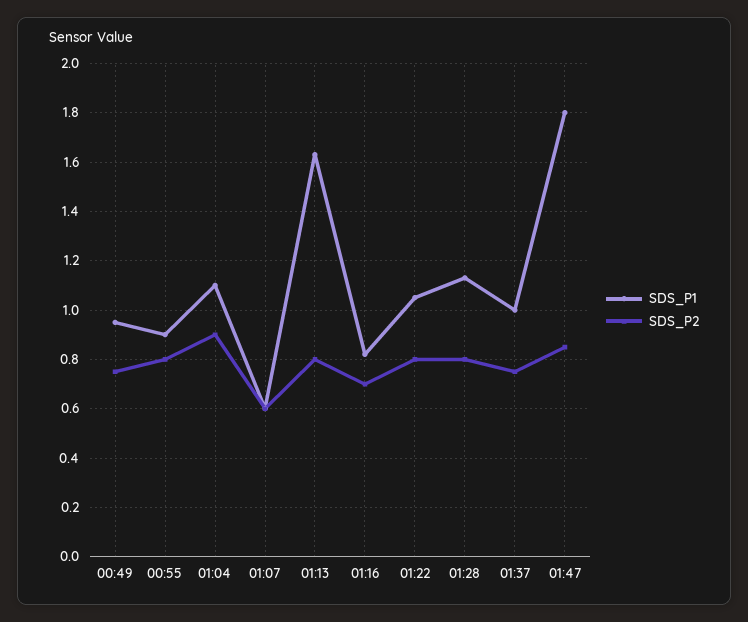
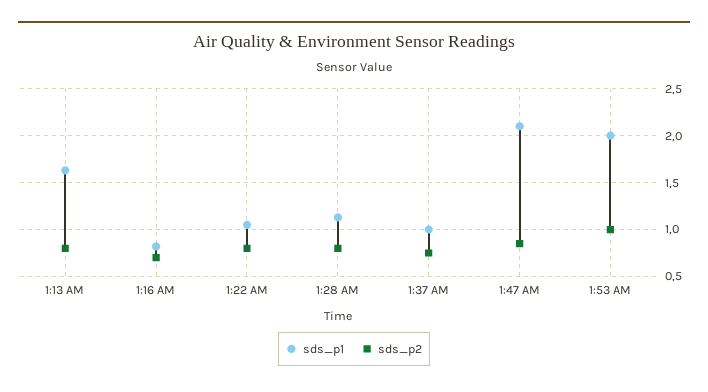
SDS_P1, 00:49: 0.95 -> none
SDS_P2, 00:49: 0.75 -> none
SDS_P1, 00:55: 0.9 -> none
SDS_P2, 00:55: 0.8 -> none
SDS_P1, 01:04: 1.1 -> none
SDS_P2, 01:04: 0.9 -> none
SDS_P1, 01:07: 0.6 -> none
SDS_P2, 01:07: 0.6 -> none
SDS_P1, 01:47: 1.8 -> 2.1
SDS_P1, 1:53 AM: none -> 2
SDS_P2, 1:53 AM: none -> 1

